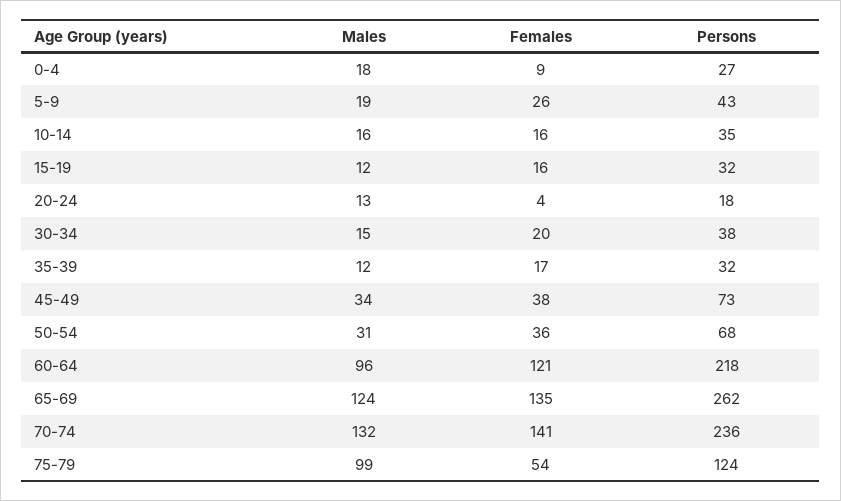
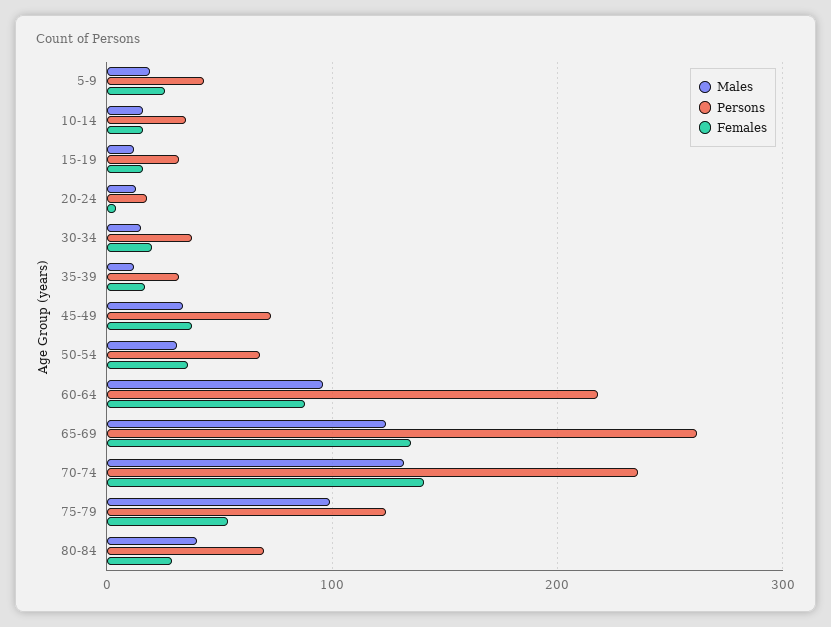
Males, 0-4: 18 -> none
Females, 0-4: 9 -> none
Persons, 0-4: 27 -> none
Females, 60-64: 121 -> 90
Males, 80-84: none -> 40
Persons, 80-84: none -> 70
Females, 80-84: none -> 30

